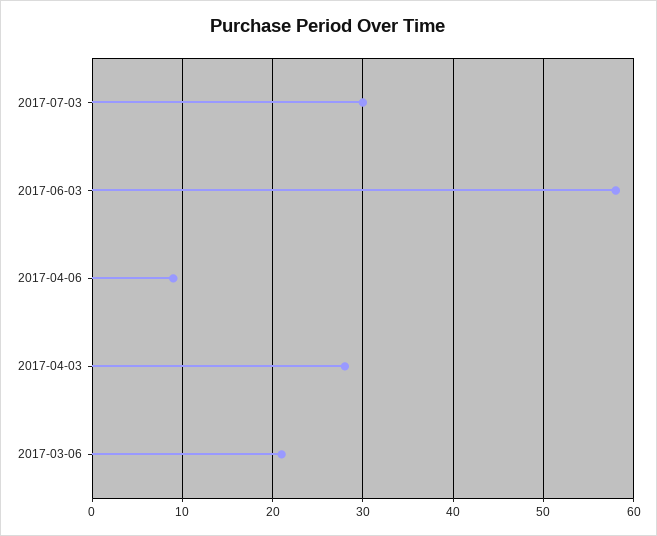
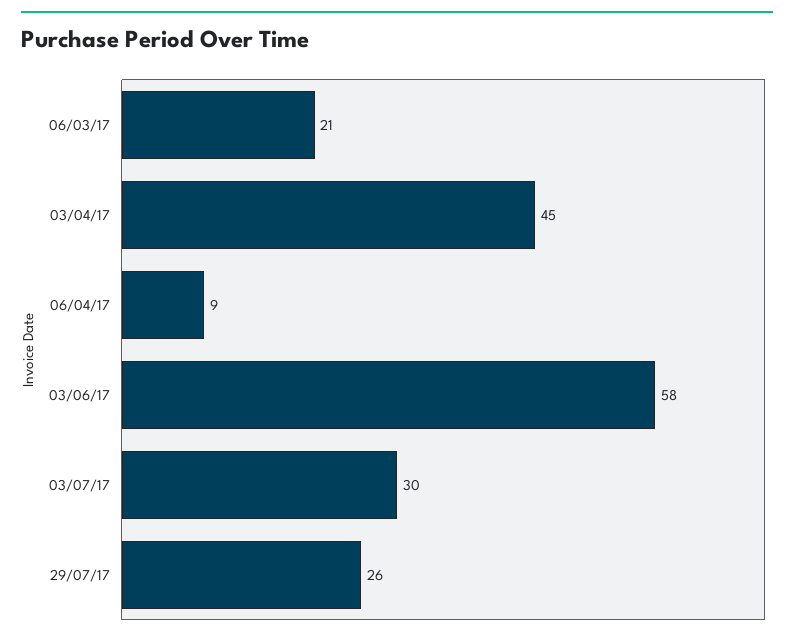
2017-04-03: 28 -> 45
29/07/17: none -> 26

